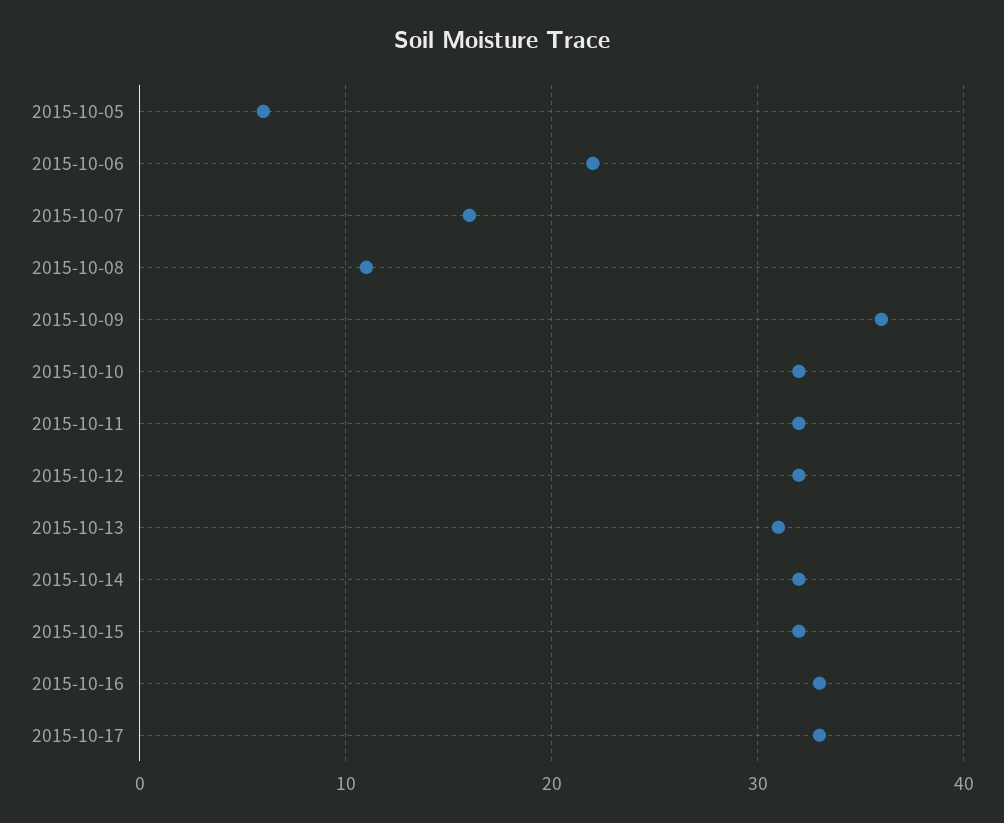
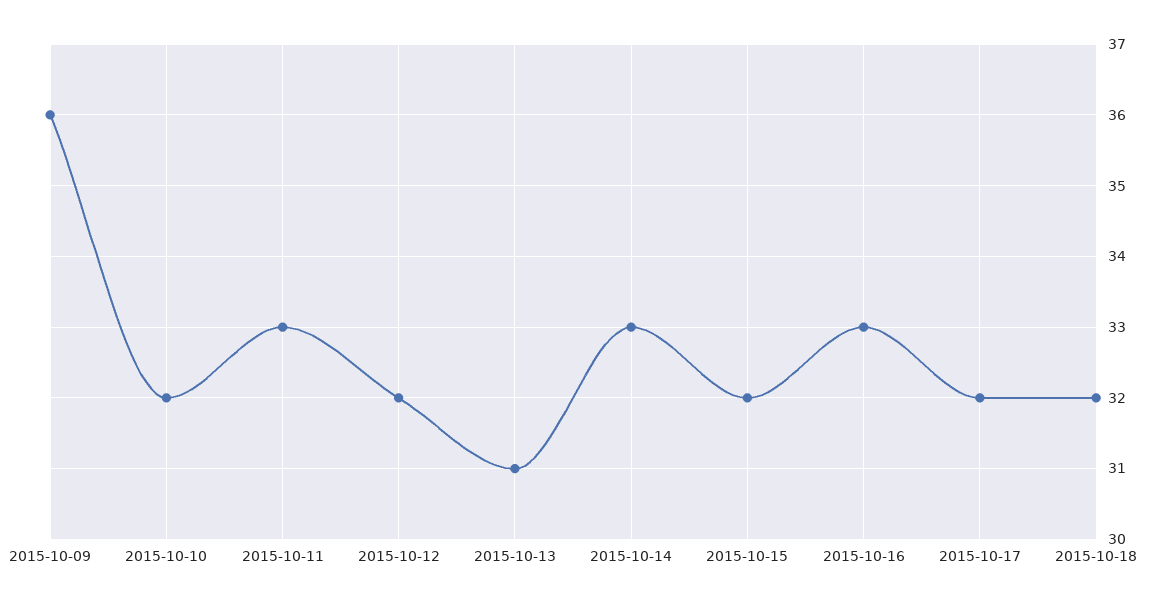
2015-10-05: 6 -> none
2015-10-06: 22 -> none
2015-10-07: 16 -> none
2015-10-08: 11 -> none
2015-10-11: 32 -> 33
2015-10-14: 32 -> 33
2015-10-17: 33 -> 32
2015-10-18: none -> 32

